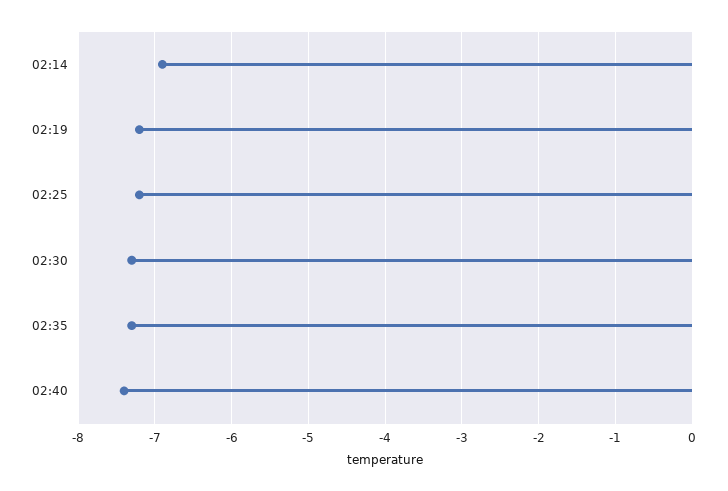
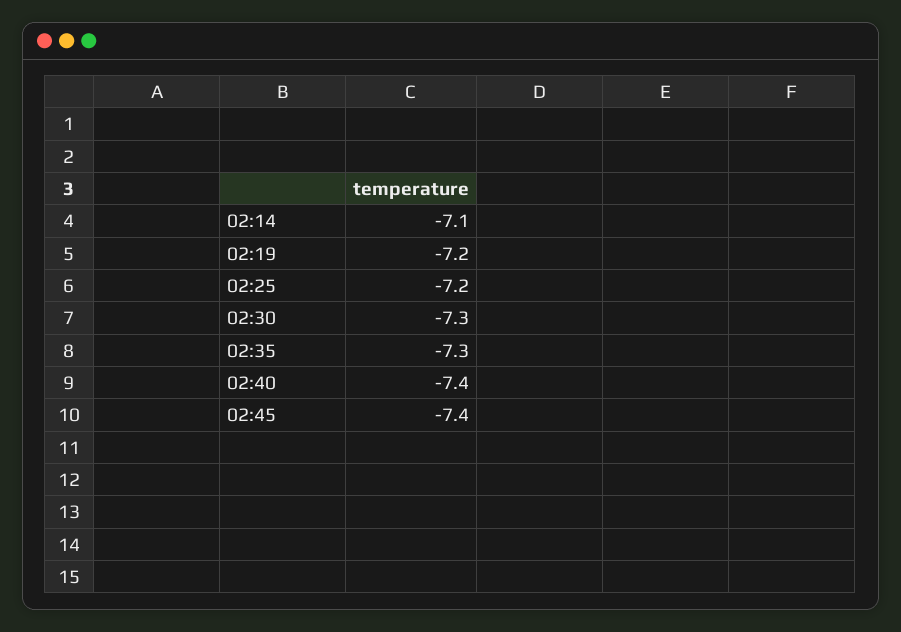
02:14: -6.9 -> -7.1
02:45: none -> -7.4

